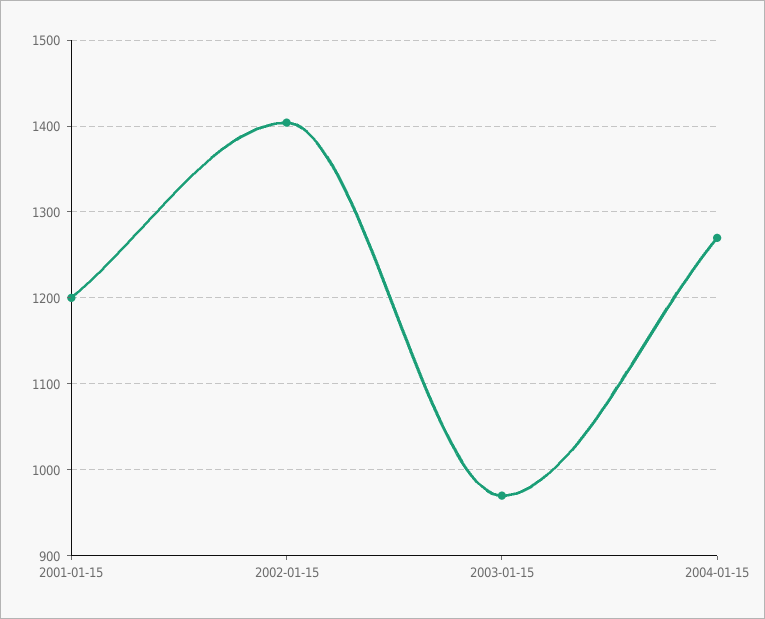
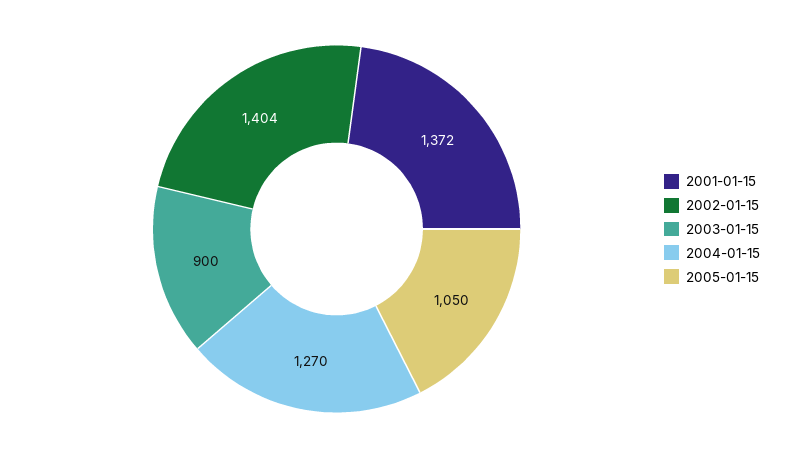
2001-01-15: 1200 -> 1372
2003-01-15: 970 -> 900
2005-01-15: none -> 1050

